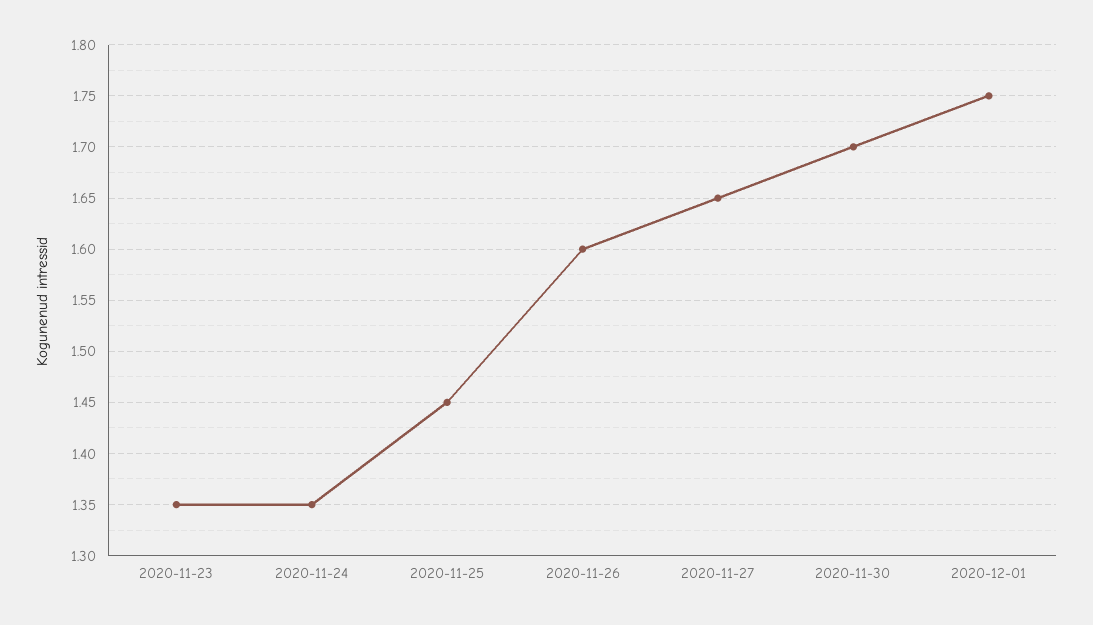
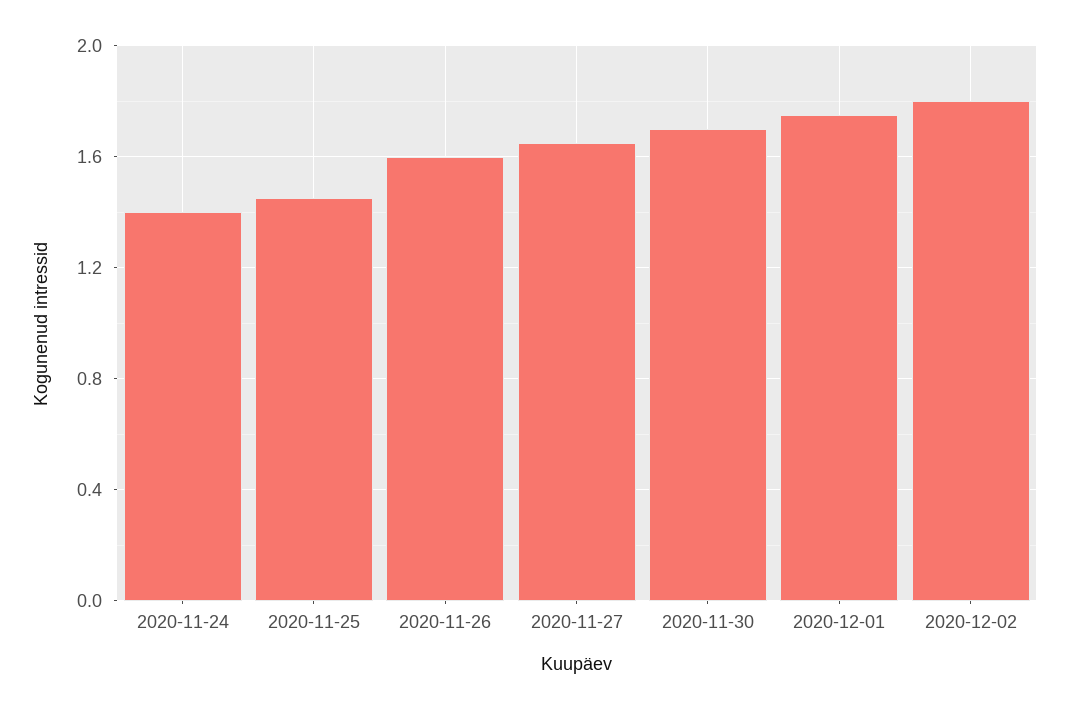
2020-11-23: 1.35 -> none
2020-11-24: 1.35 -> 1.4
2020-12-02: none -> 1.8

